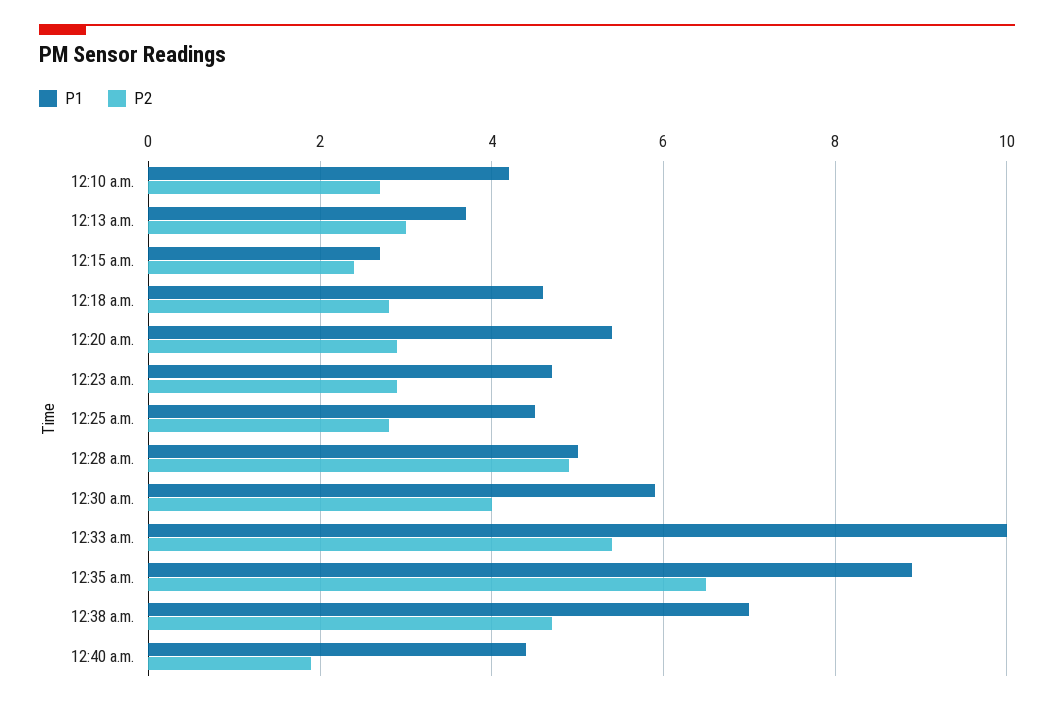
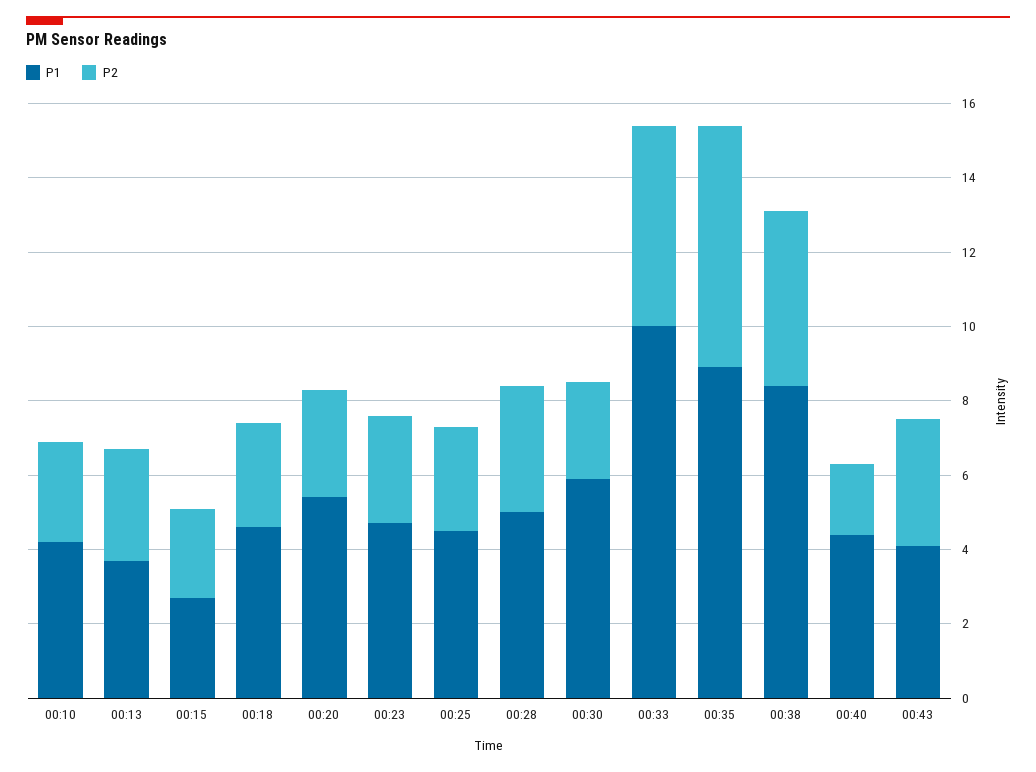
P2, 12:28 a.m.: 5 -> 3.5
P2, 12:30 a.m.: 4 -> 2.5
P1, 12:38 a.m.: 7 -> 8.5
P1, 00:43: none -> 4
P2, 00:43: none -> 3.5

